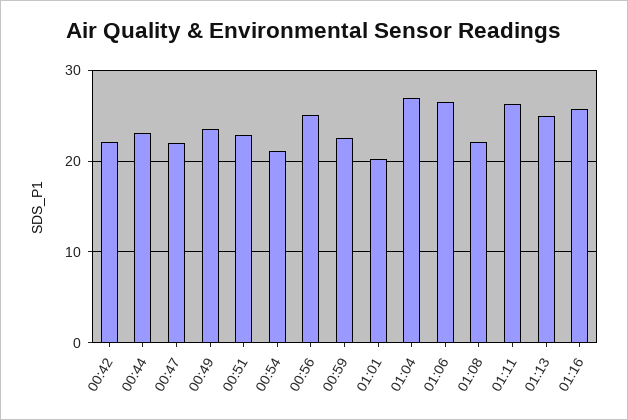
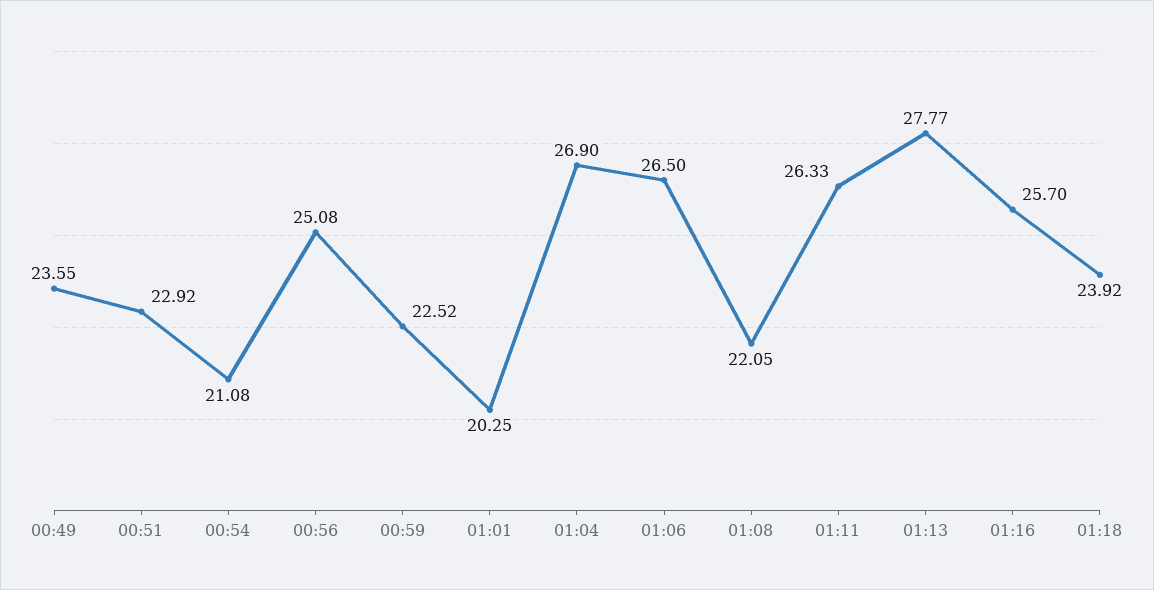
00:42: 22 -> none
00:44: 23 -> none
00:47: 22 -> none
01:13: 25 -> 27.77
01:18: none -> 23.92

